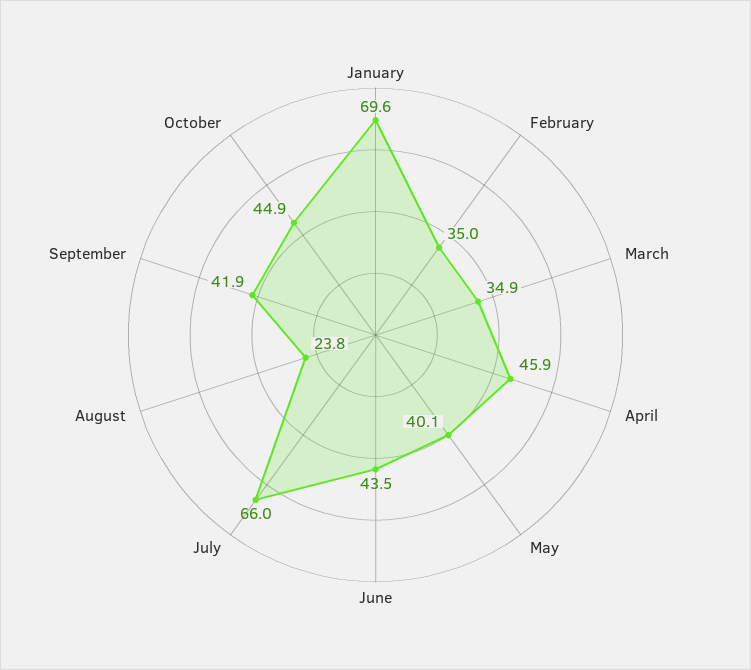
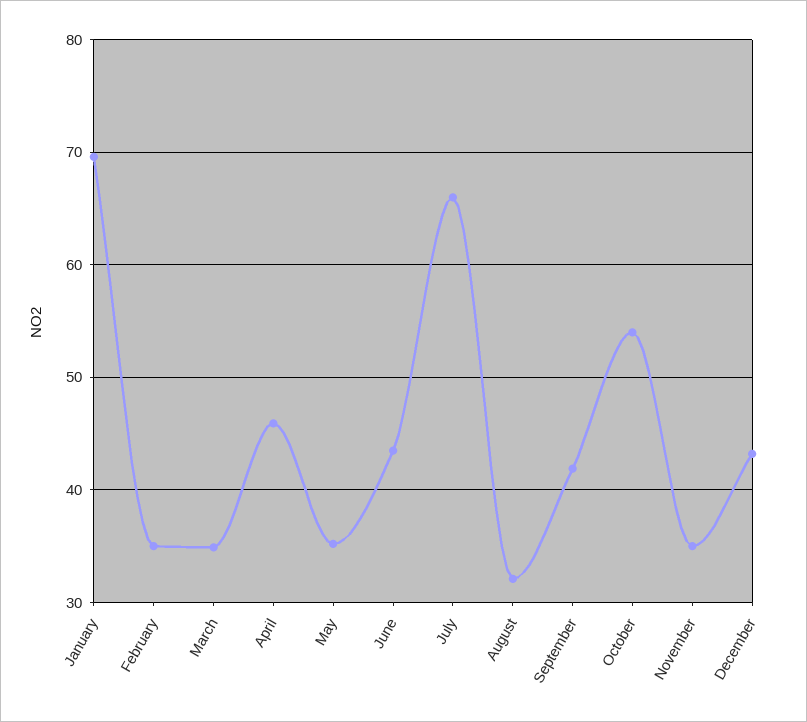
May: 40.1 -> 35
August: 23.8 -> 32
October: 44.9 -> 54
November: none -> 35
December: none -> 43

